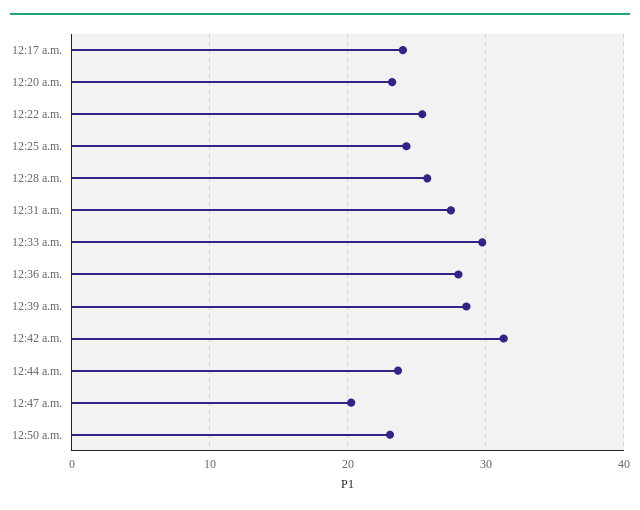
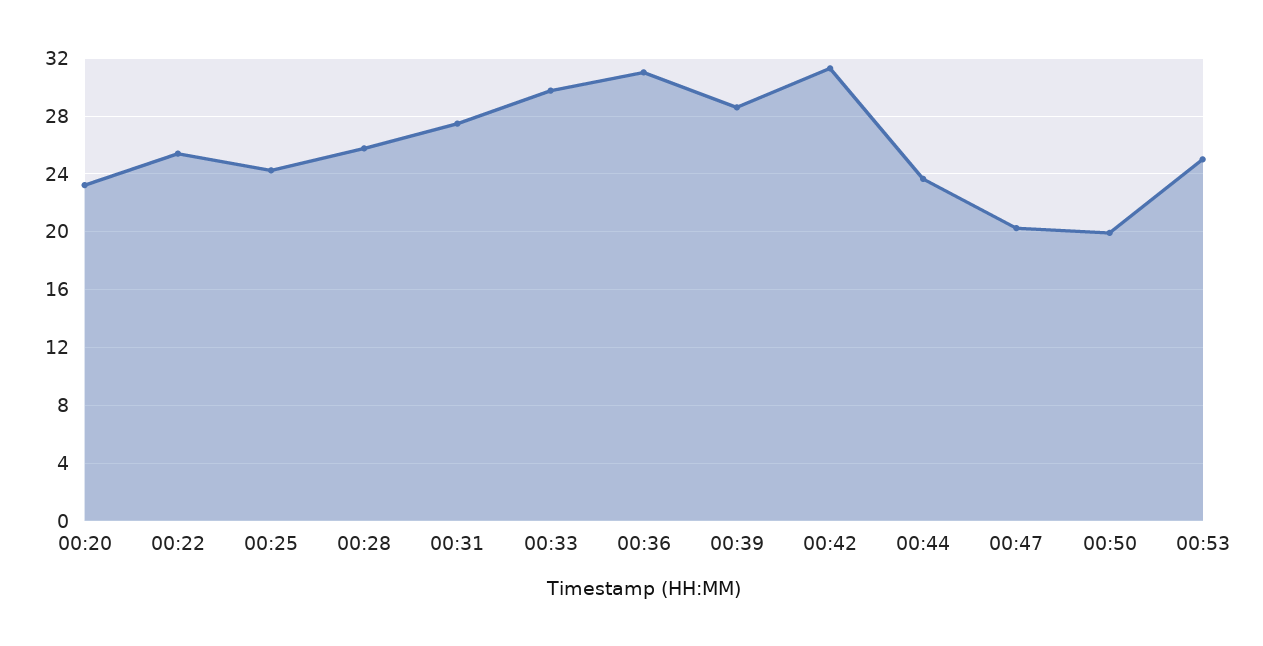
12:17 a.m.: 24 -> none
12:36 a.m.: 28 -> 31
12:50 a.m.: 23 -> 20
00:53: none -> 25

